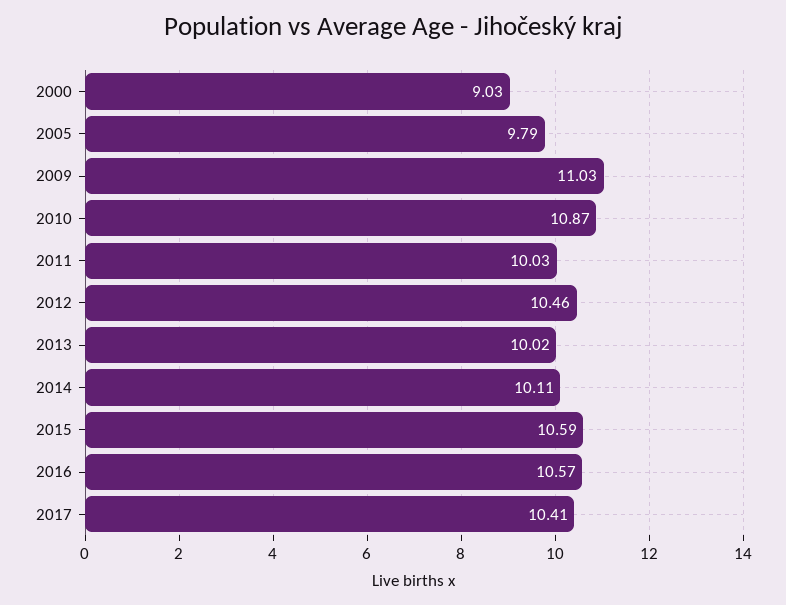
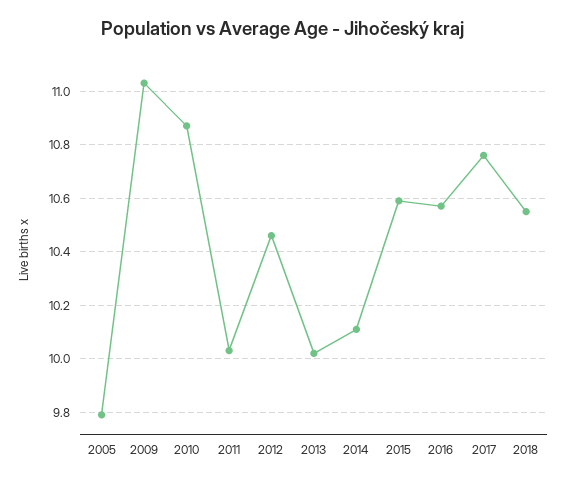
2000: 9.03 -> none
2017: 10.41 -> 10.75
2018: none -> 10.55

